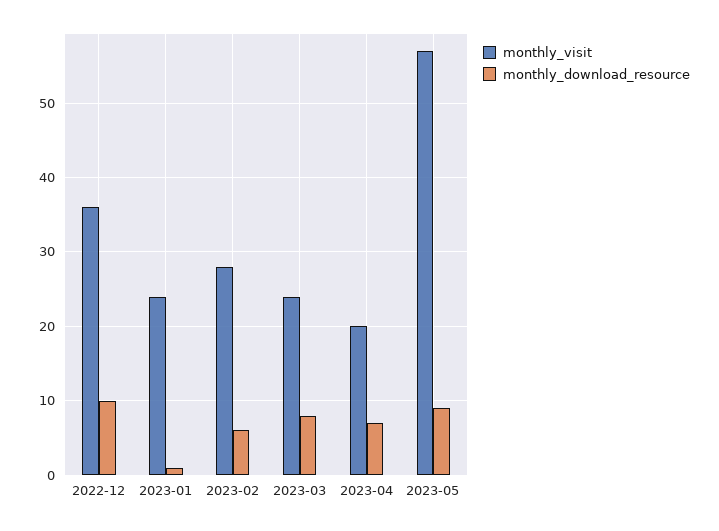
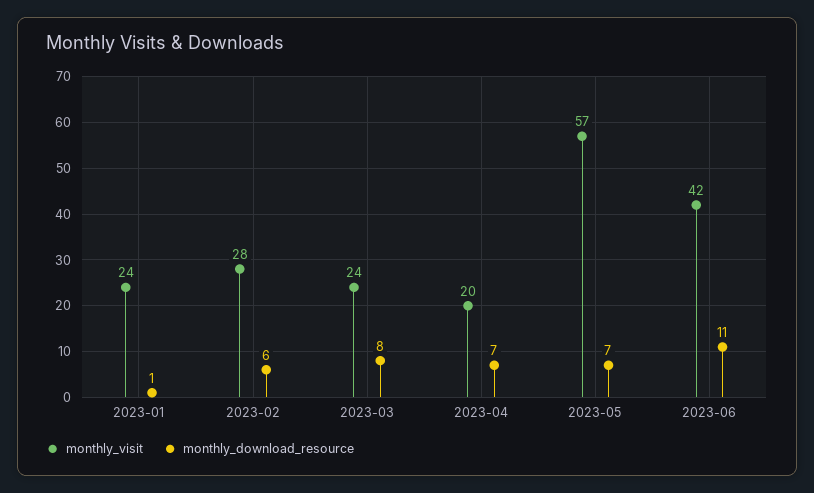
monthly_visit, 2022-12: 36 -> none
monthly_download_resource, 2022-12: 10 -> none
monthly_download_resource, 2023-05: 9 -> 7
monthly_visit, 2023-06: none -> 42
monthly_download_resource, 2023-06: none -> 11

